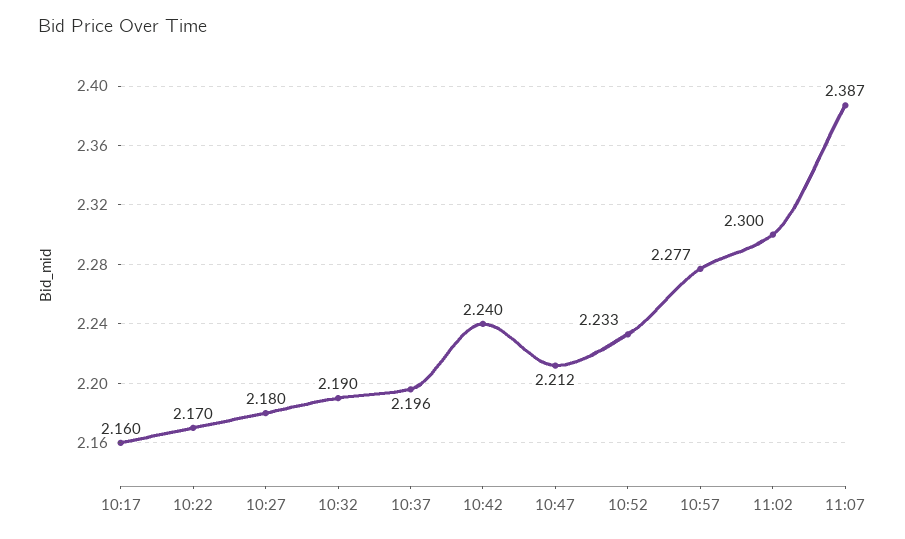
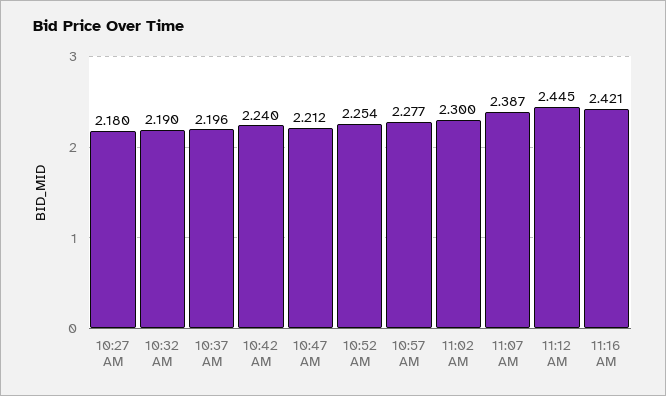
10:17: 2.16 -> none
10:22: 2.17 -> none
10:52: 2.233 -> 2.254
11:12 AM: none -> 2.445
11:16 AM: none -> 2.421

